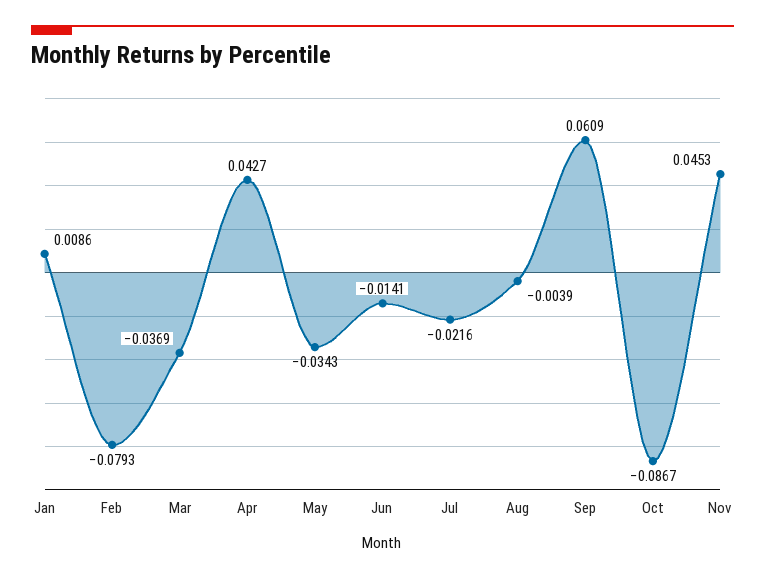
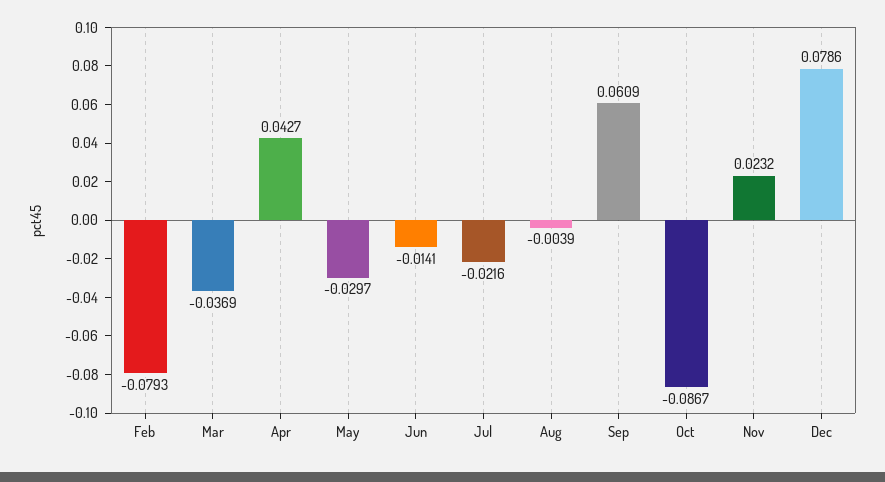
Jan: 0.0086 -> none
May: -0.0343 -> -0.0297
Nov: 0.0453 -> 0.0232
Dec: none -> 0.0786

